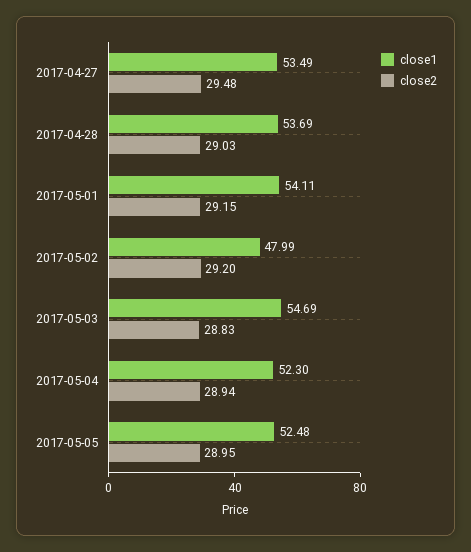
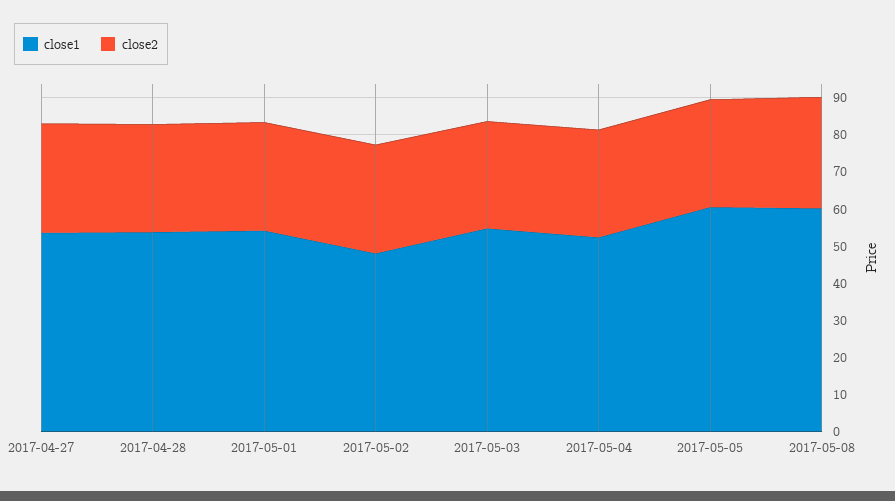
close1, 2017-05-05: 52.48 -> 60
close1, 2017-05-08: none -> 60
close2, 2017-05-08: none -> 30

